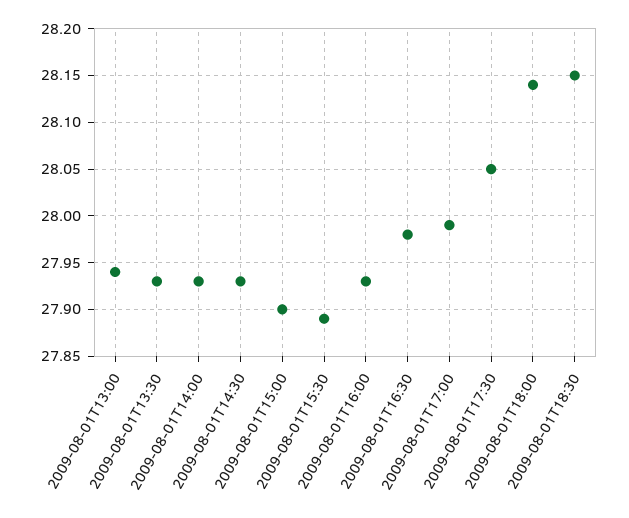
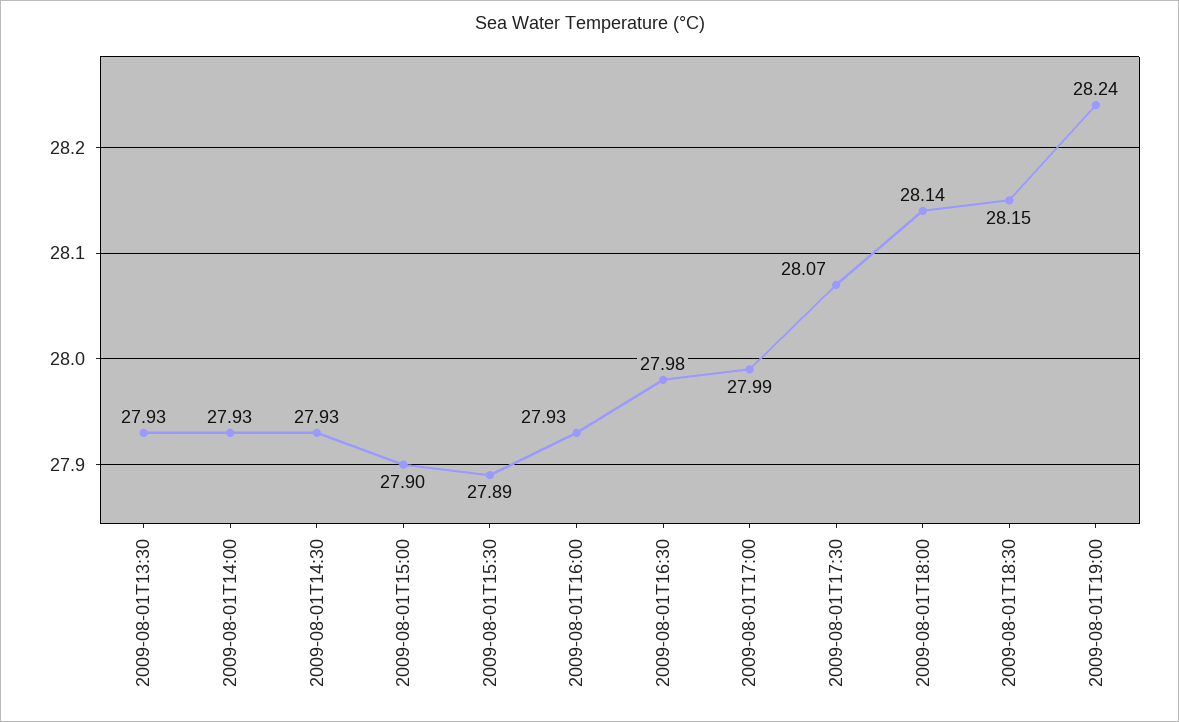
2009-08-01T13:00: 27.94 -> none
2009-08-01T17:30: 28.05 -> 28.07
2009-08-01T19:00: none -> 28.24

